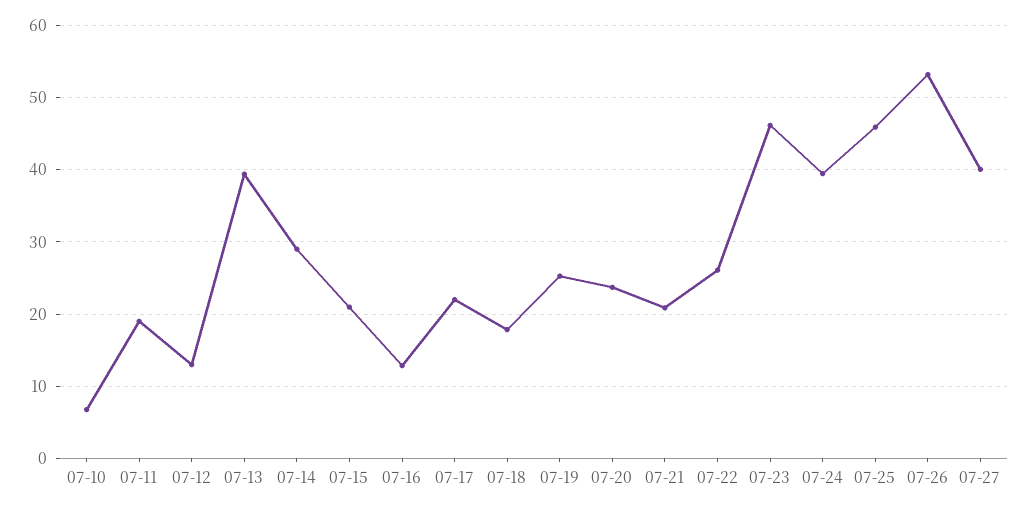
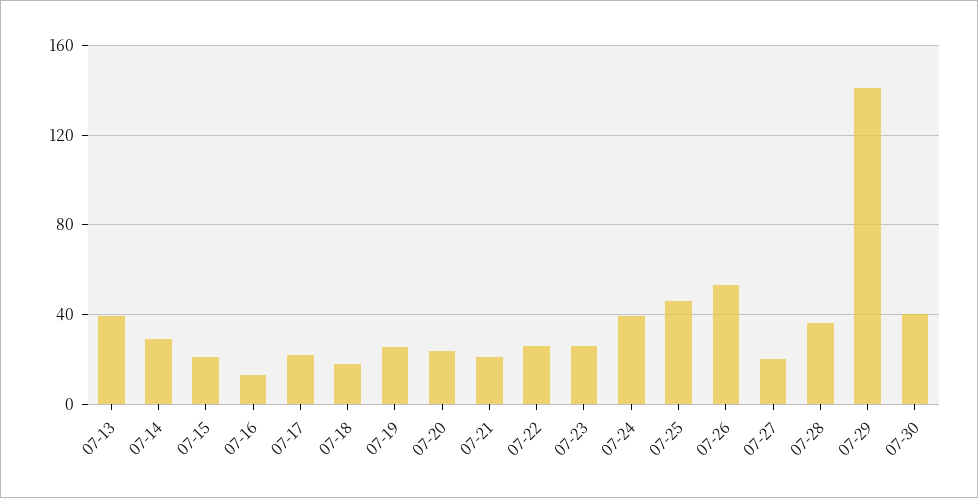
07-10: 7 -> none
07-11: 19 -> none
07-12: 13 -> none
07-23: 46 -> 25
07-27: 40 -> 20
07-28: none -> 35
07-29: none -> 140
07-30: none -> 40

